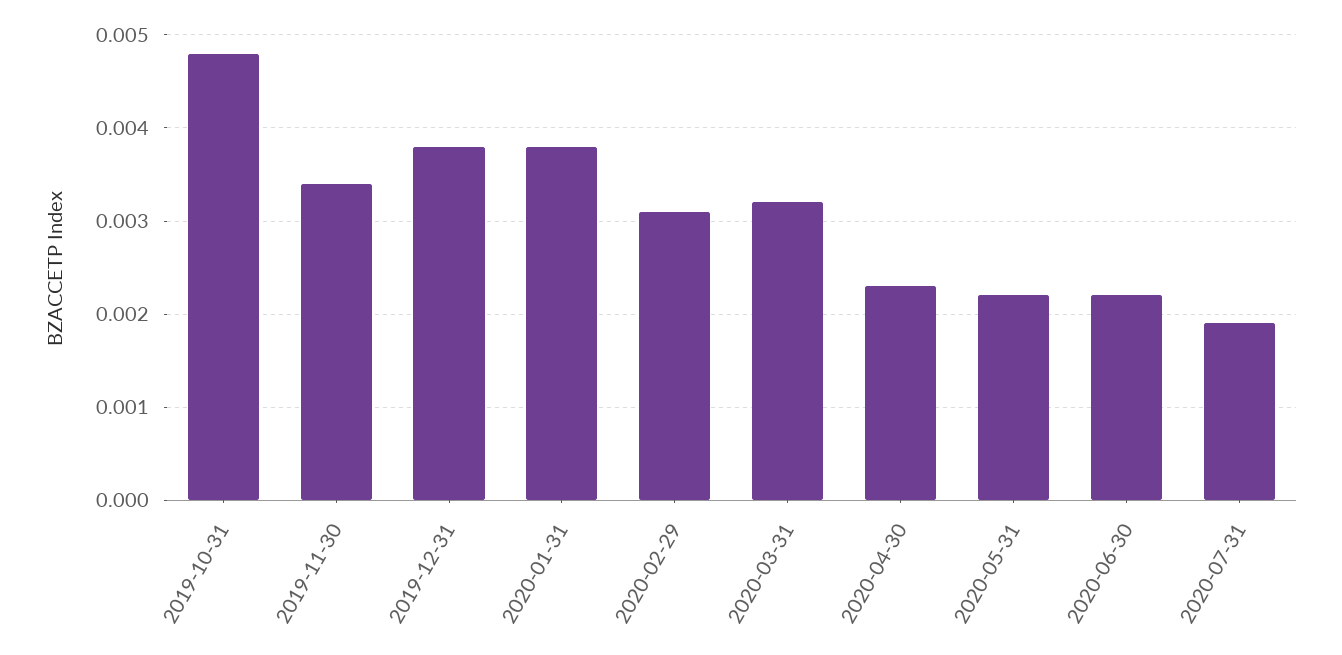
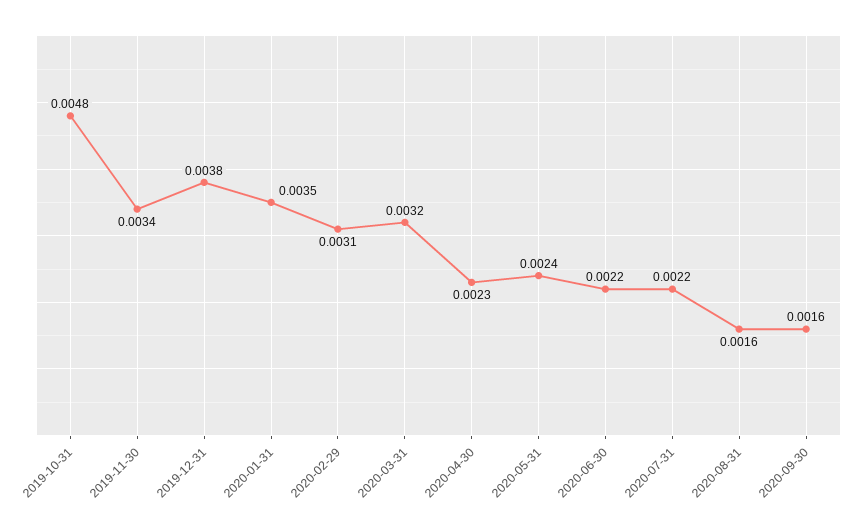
2020-01-31: 0.0038 -> 0.0035
2020-05-31: 0.0022 -> 0.0024
2020-07-31: 0.0019 -> 0.0022
2020-08-31: none -> 0.0016
2020-09-30: none -> 0.0016

